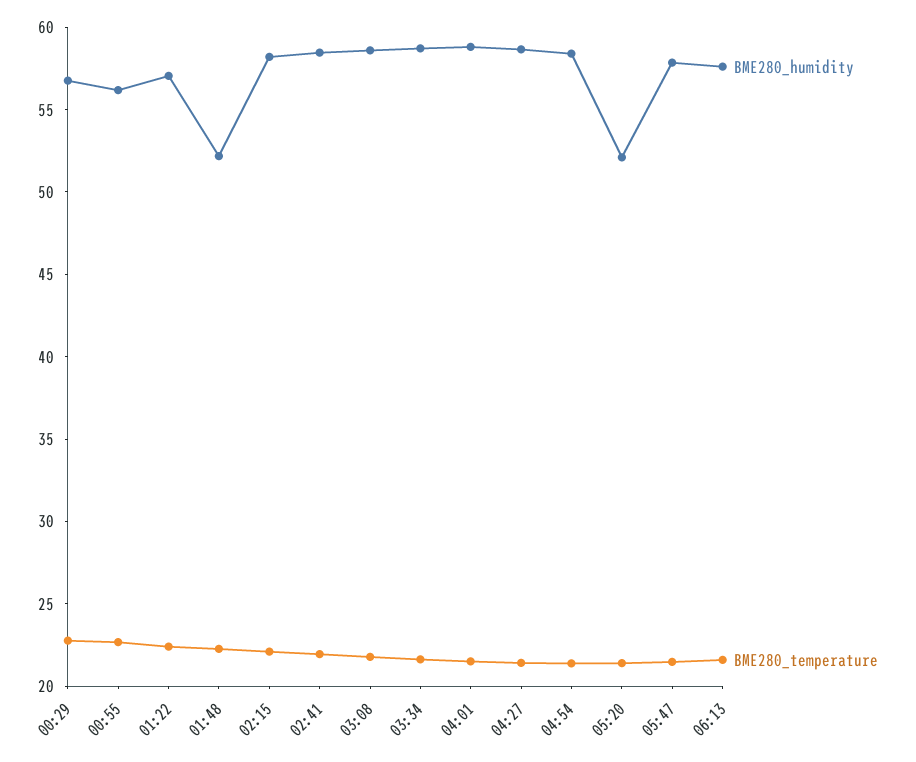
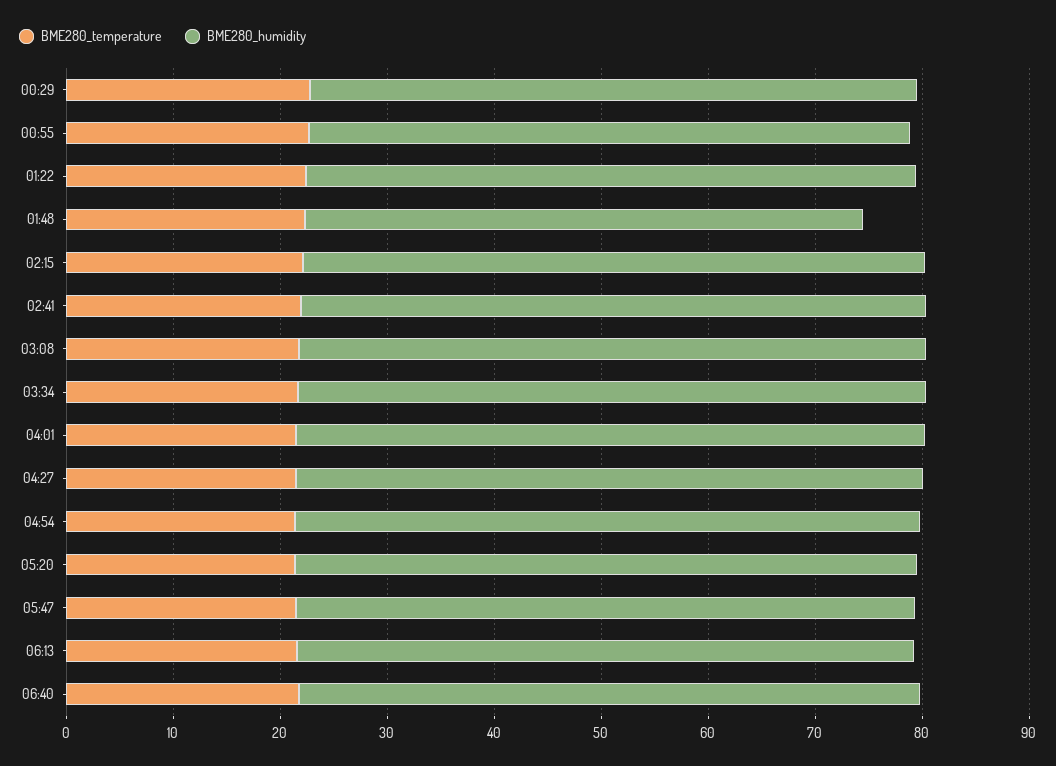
BME280_humidity, 05:20: 52 -> 58
BME280_temperature, 06:40: none -> 22
BME280_humidity, 06:40: none -> 58

